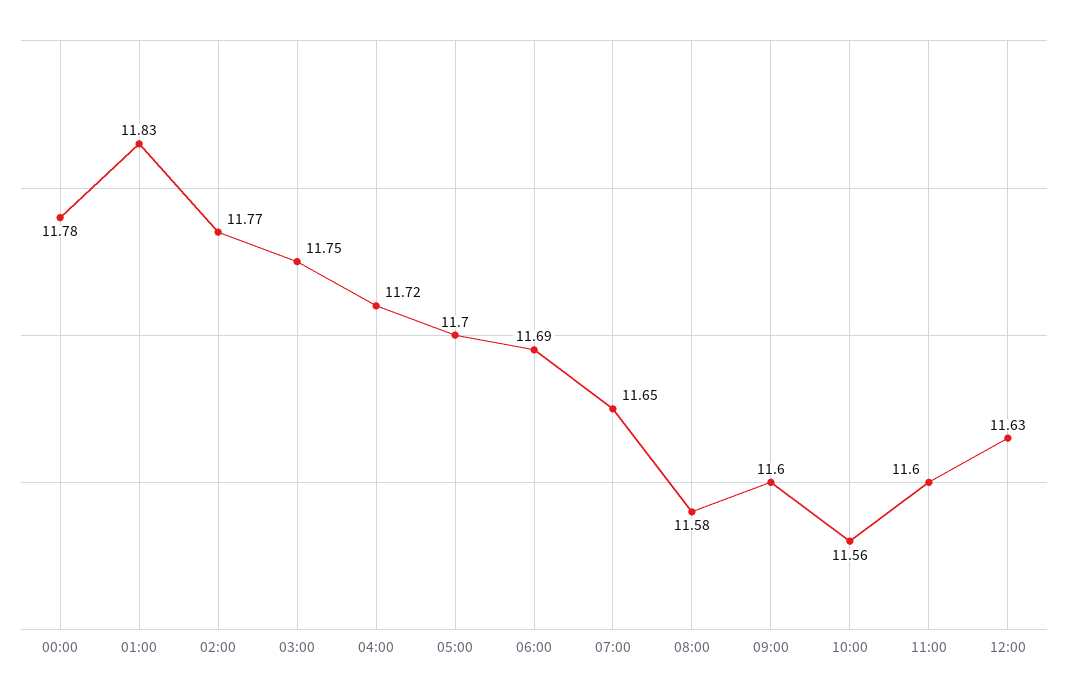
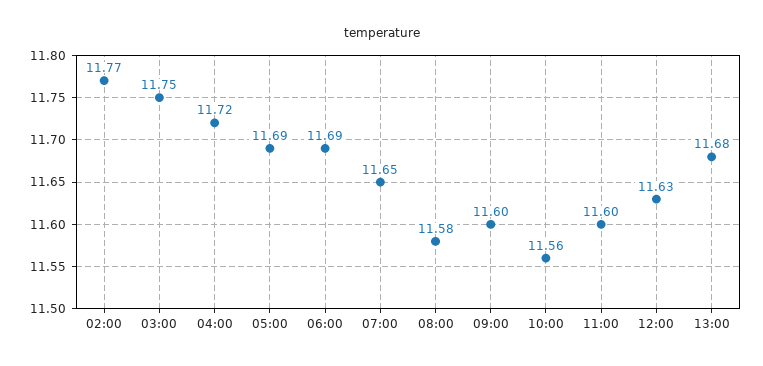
00:00: 11.78 -> none
01:00: 11.83 -> none
05:00: 11.7 -> 11.69
13:00: none -> 11.68

